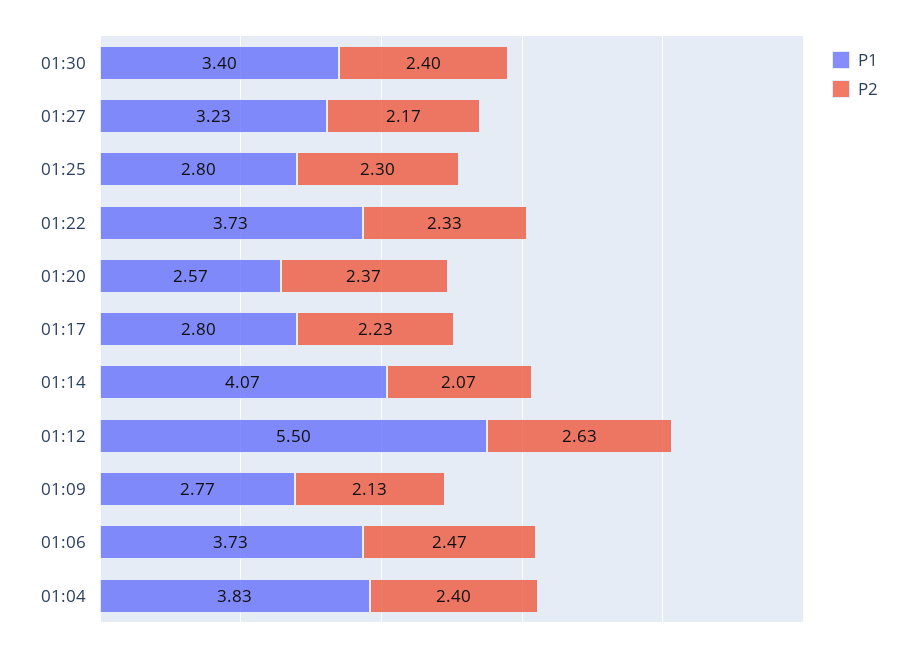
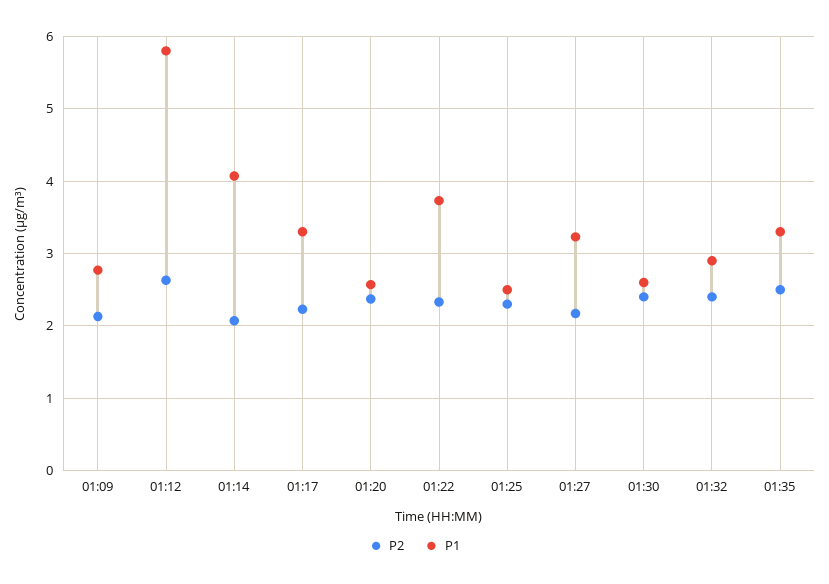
P1, 01:30: 3.4 -> 2.6
P1, 01:25: 2.8 -> 2.5
P1, 01:17: 2.8 -> 3.3
P1, 01:12: 5.5 -> 5.8
P1, 01:06: 3.73 -> none
P2, 01:06: 2.47 -> none
P1, 01:04: 3.83 -> none
P2, 01:04: 2.4 -> none
P2, 01:32: none -> 2.4
P1, 01:32: none -> 2.9
P2, 01:35: none -> 2.5
P1, 01:35: none -> 3.3

